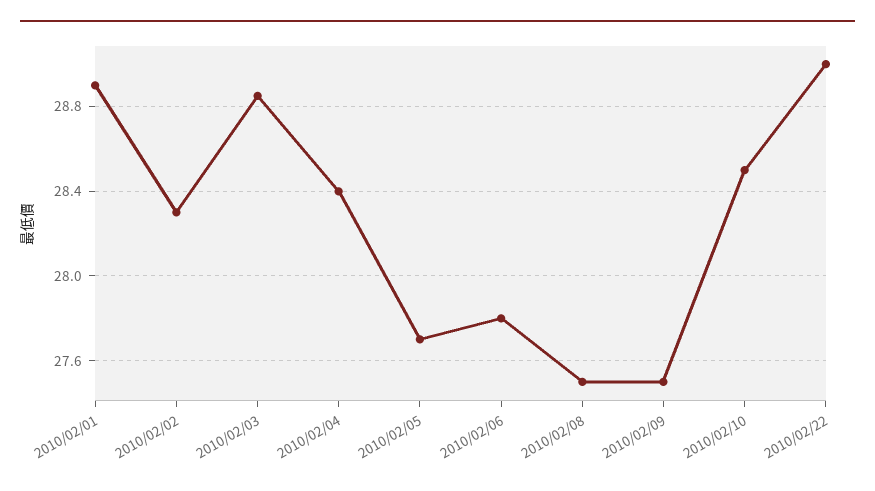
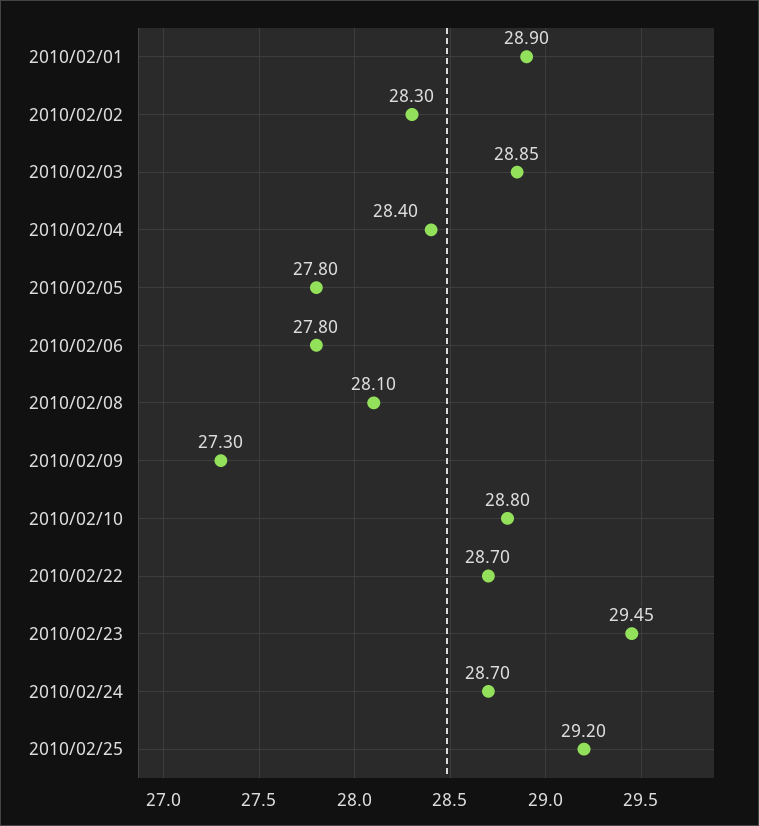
2010/02/05: 27.7 -> 27.8
2010/02/08: 27.5 -> 28.1
2010/02/09: 27.5 -> 27.3
2010/02/10: 28.5 -> 28.8
2010/02/22: 29 -> 28.7
2010/02/23: none -> 29.45
2010/02/24: none -> 28.7
2010/02/25: none -> 29.2

